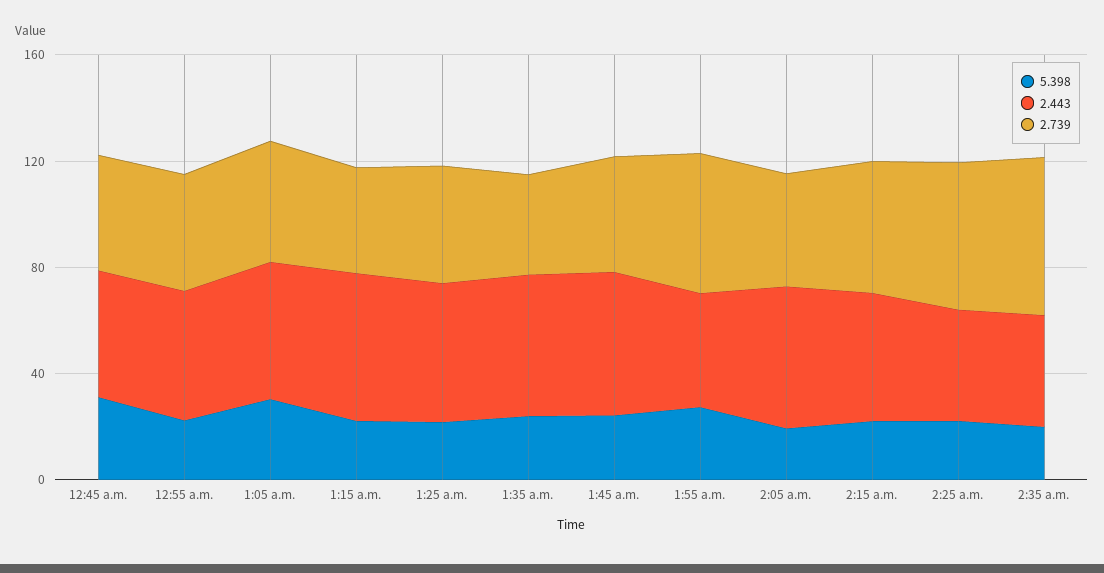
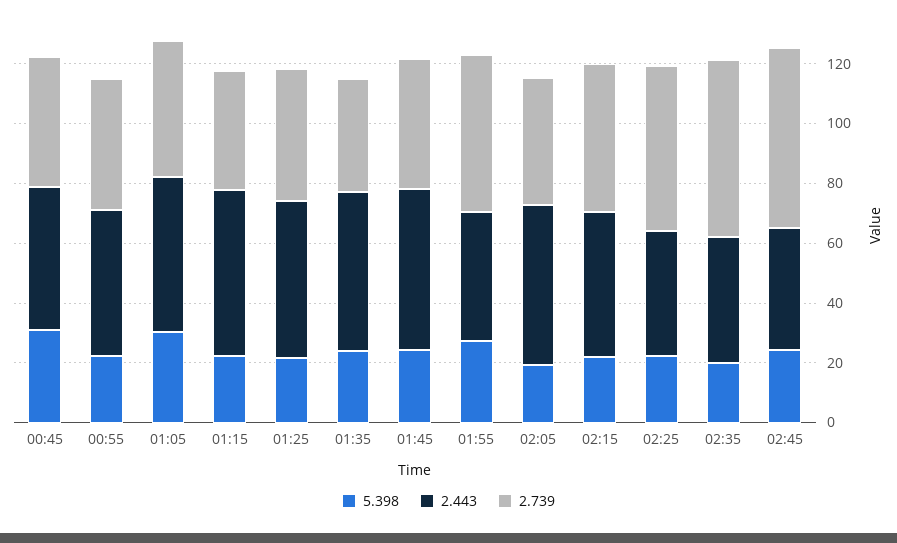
5.398, 02:45: none -> 25
2.443, 02:45: none -> 40
2.739, 02:45: none -> 60

